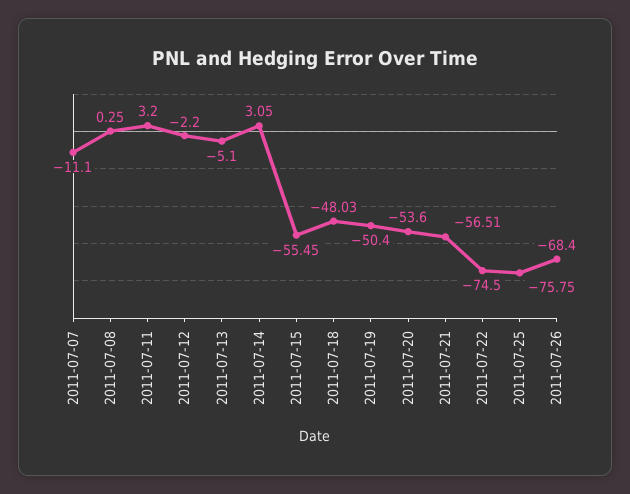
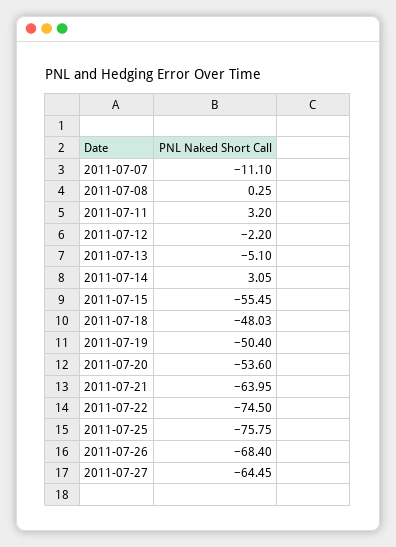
2011-07-21: -56.51 -> -63.95
2011-07-27: none -> -64.45

